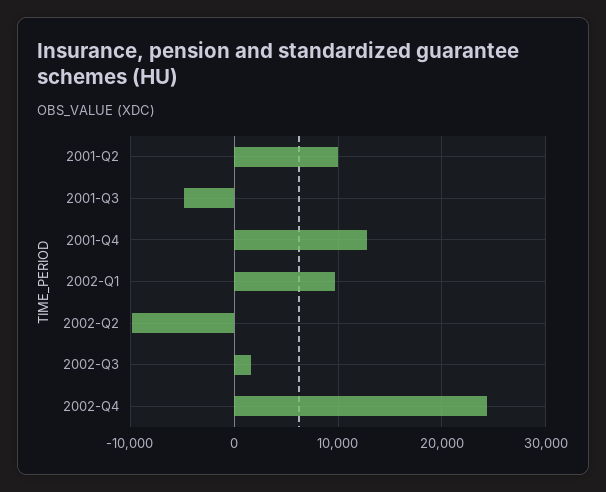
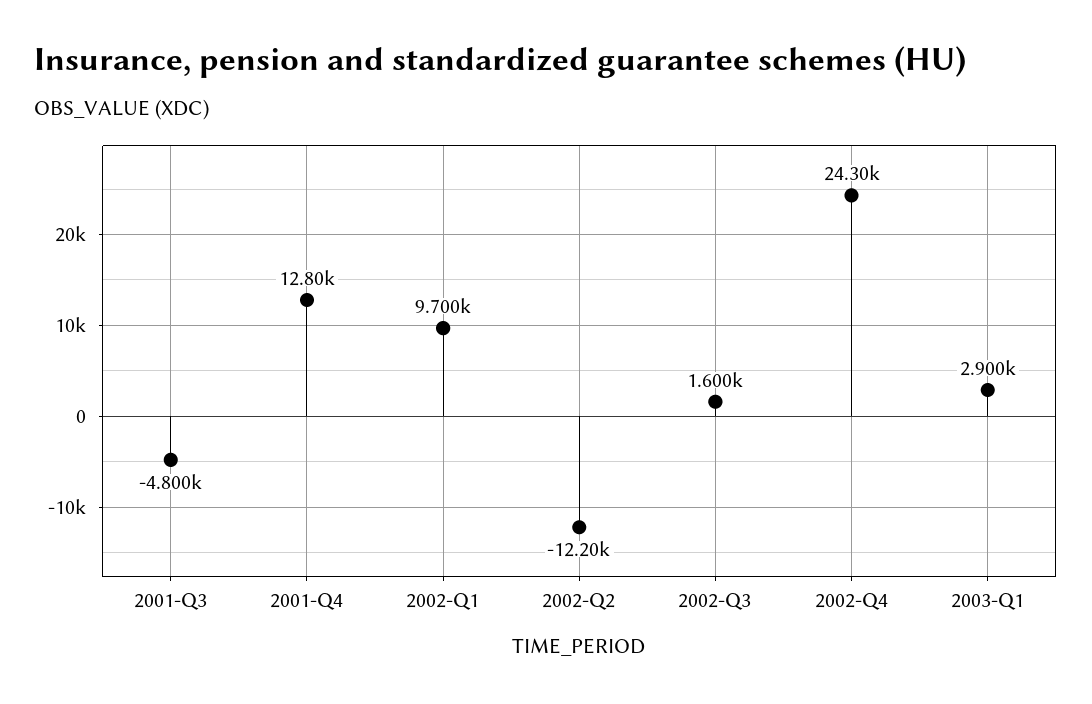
2001-Q2: 10000 -> none
2002-Q2: -10000 -> -12200
2003-Q1: none -> 2900

